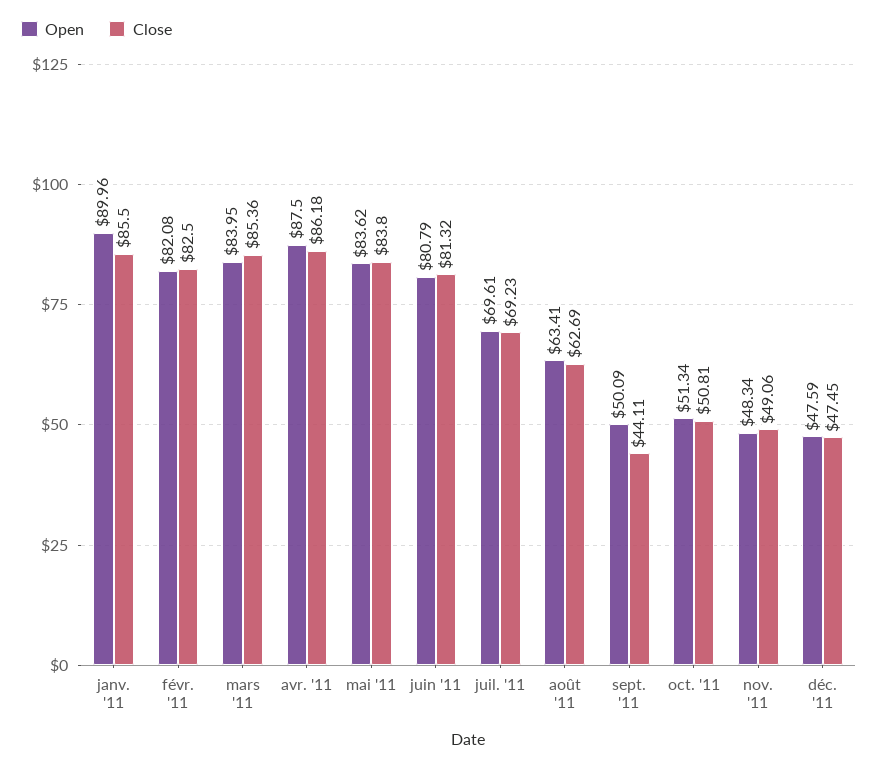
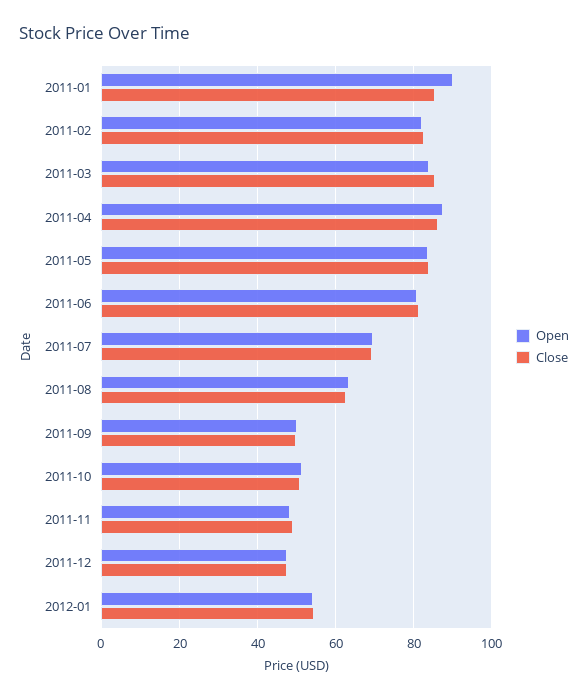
Close, sept. '11: 44.11 -> 50
Open, 2012-01: none -> 54
Close, 2012-01: none -> 54

